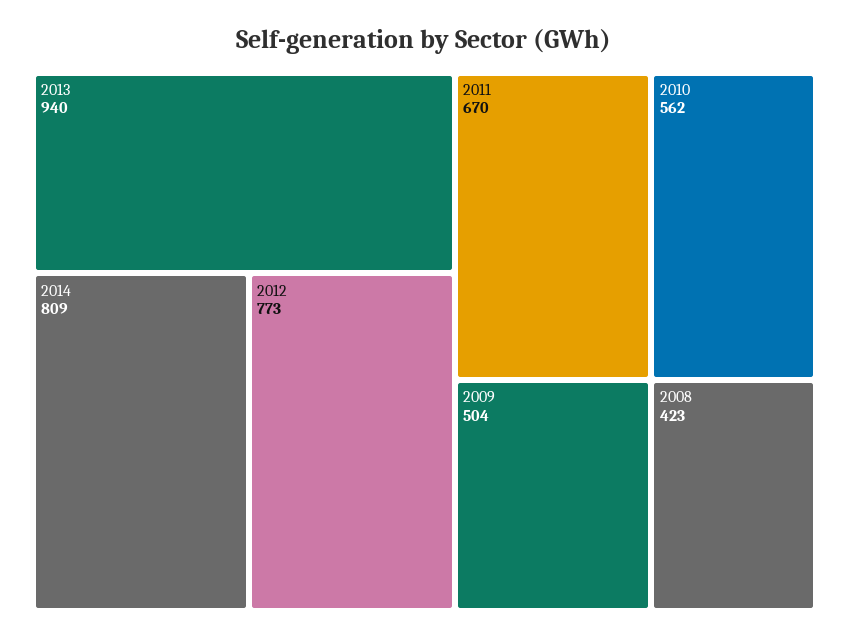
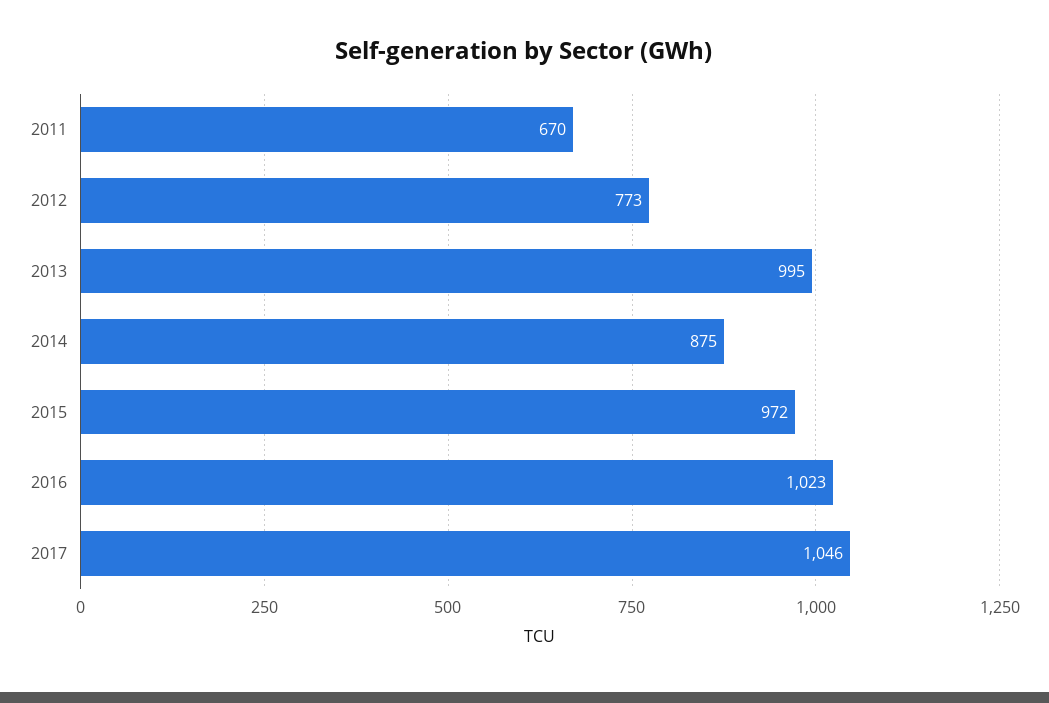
2013: 940 -> 995
2014: 809 -> 875
2010: 562 -> none
2009: 504 -> none
2008: 423 -> none
2015: none -> 972
2016: none -> 1023
2017: none -> 1046

